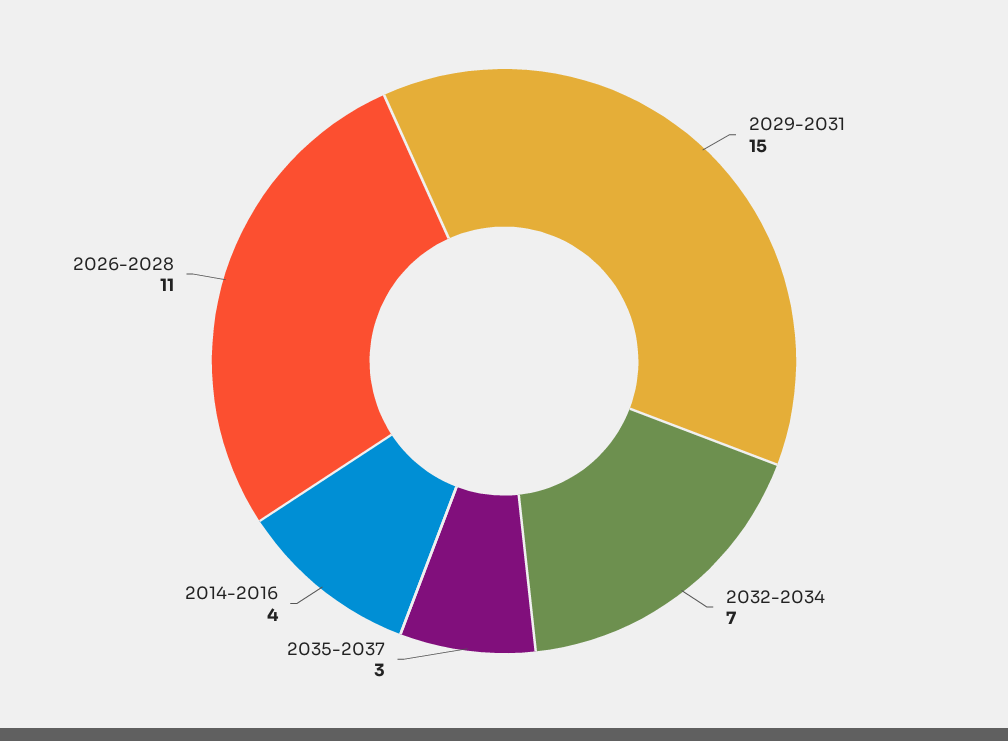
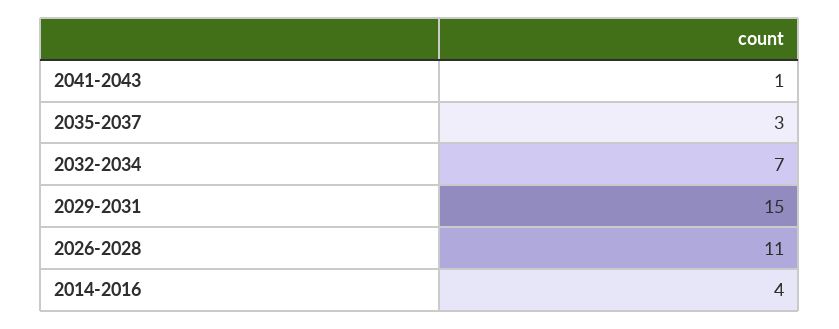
2041-2043: none -> 1

